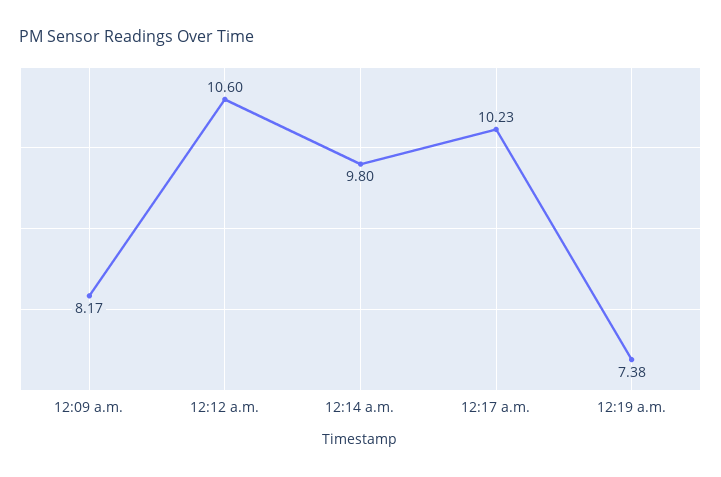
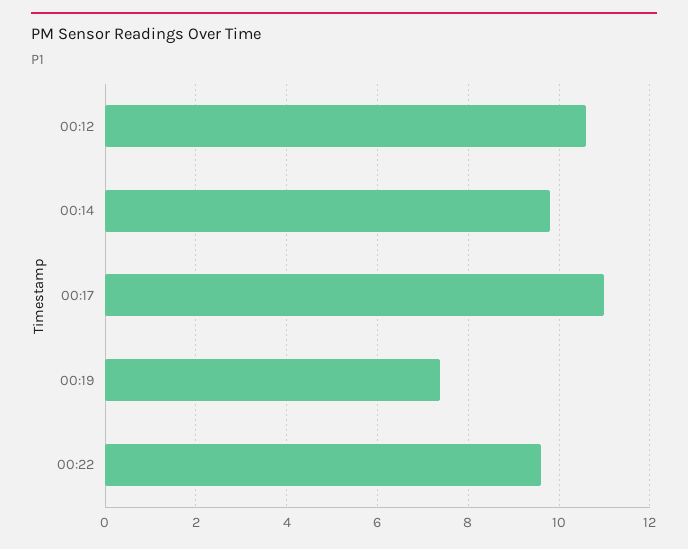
12:09 a.m.: 8.17 -> none
12:17 a.m.: 10.23 -> 11
00:22: none -> 9.6

